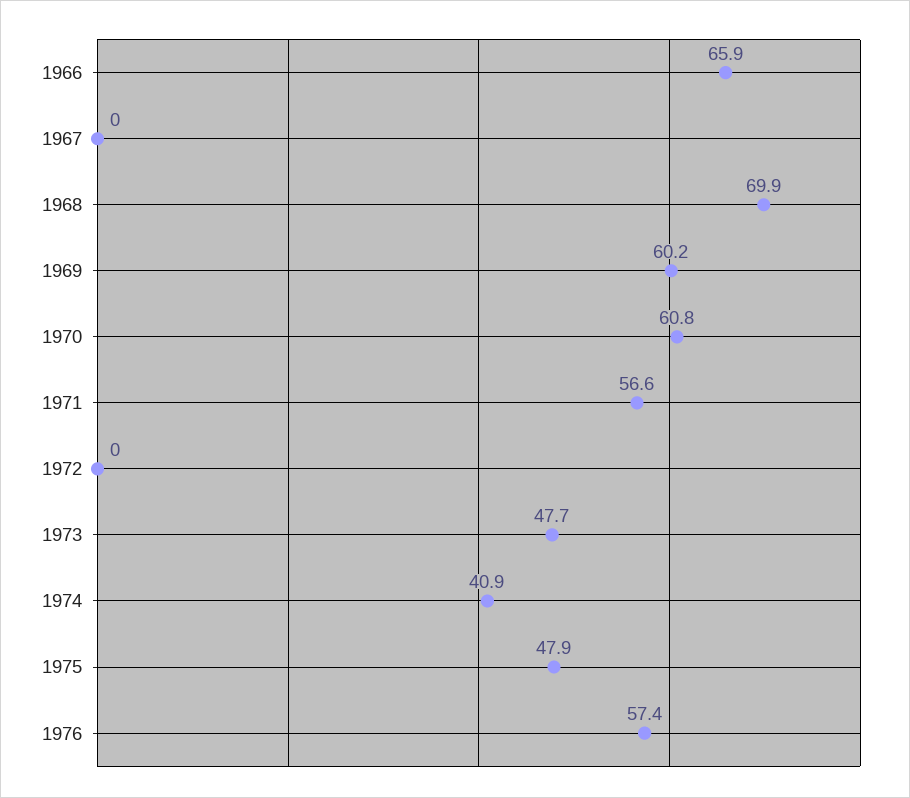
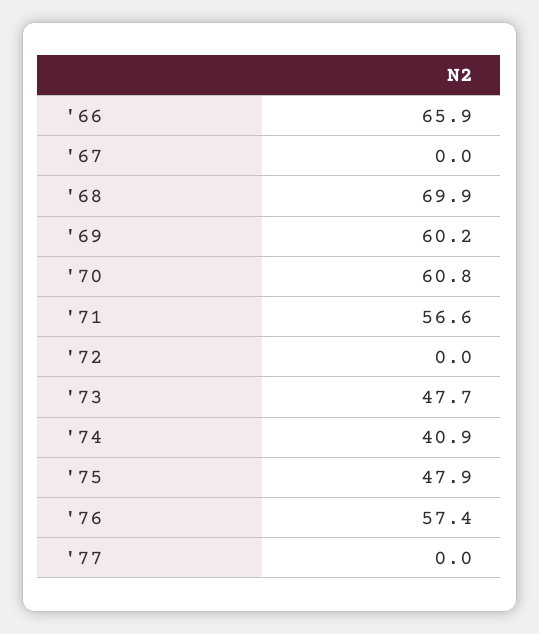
'77: none -> 0

